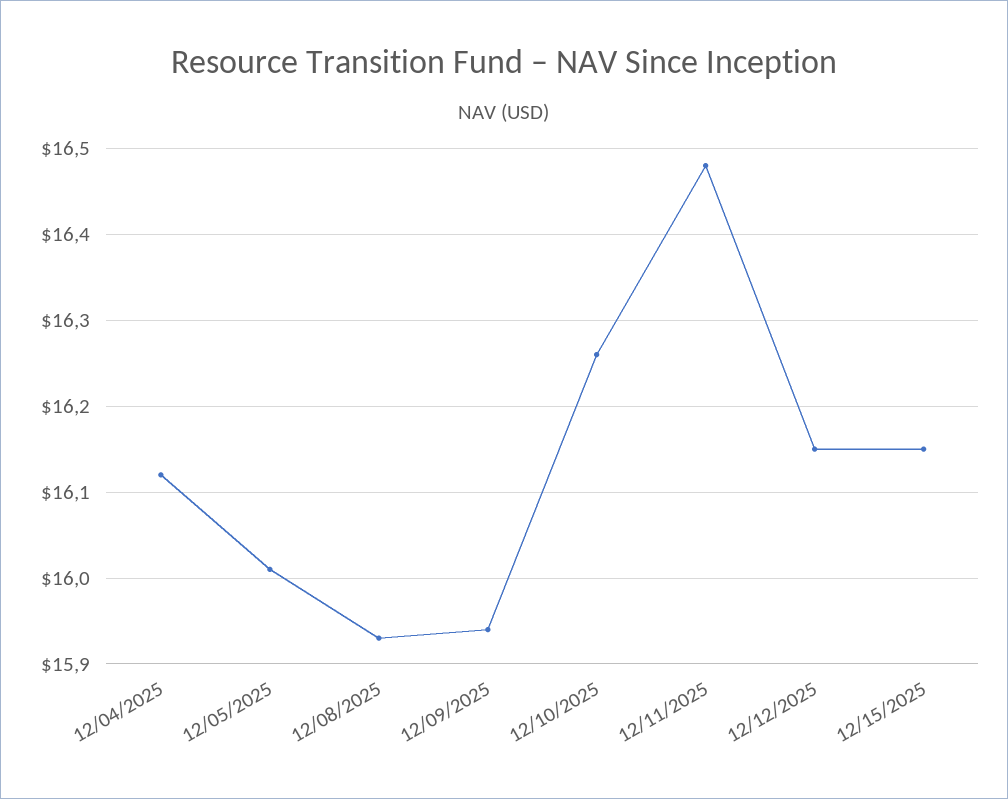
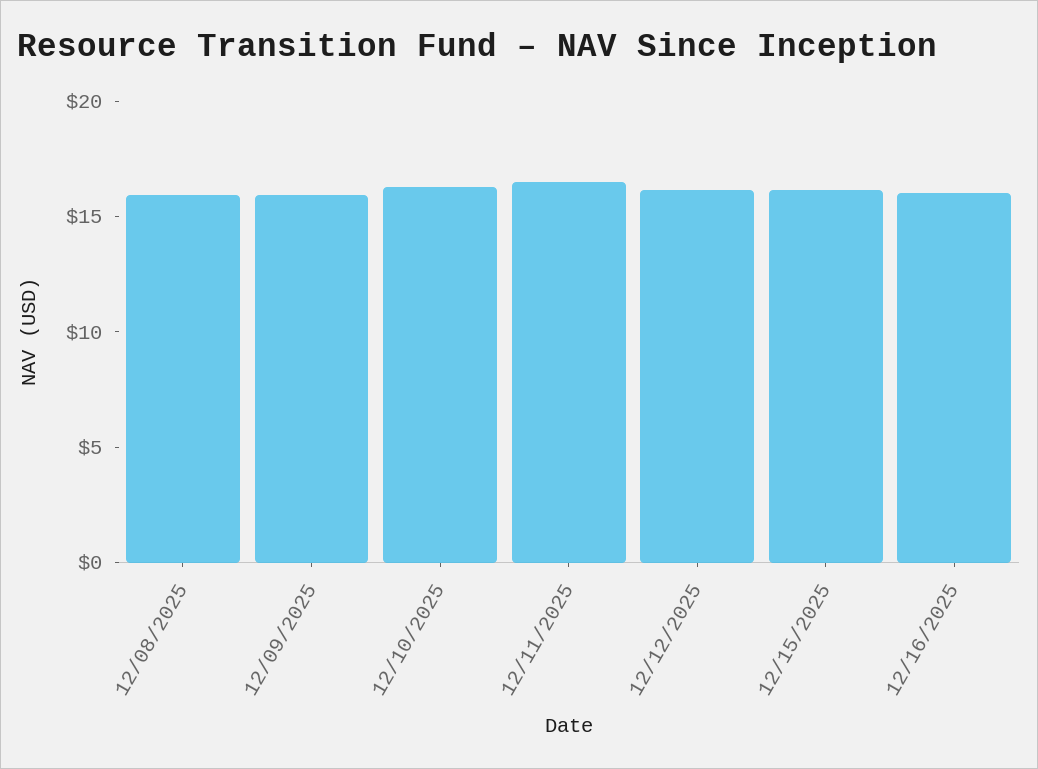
12/04/2025: 16.12 -> none
12/05/2025: 16.01 -> none
12/16/2025: none -> 16

